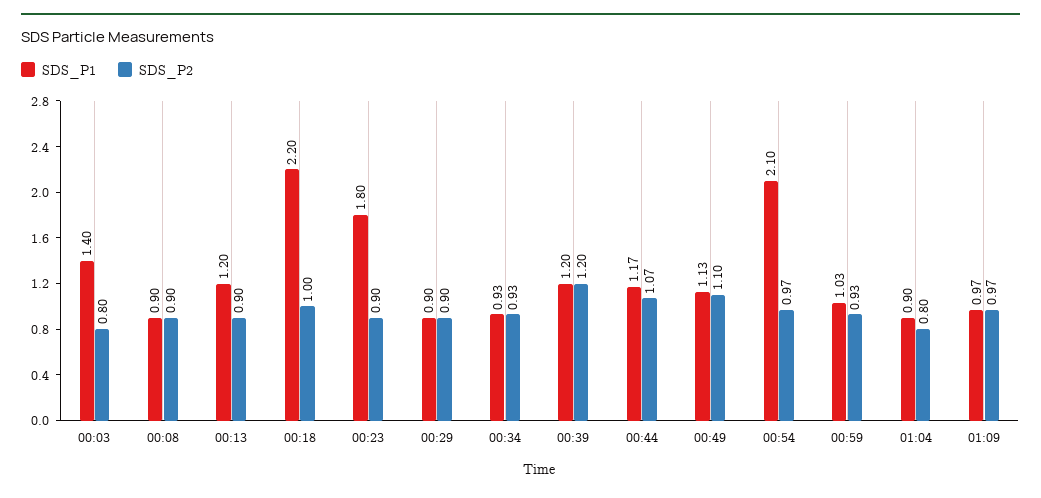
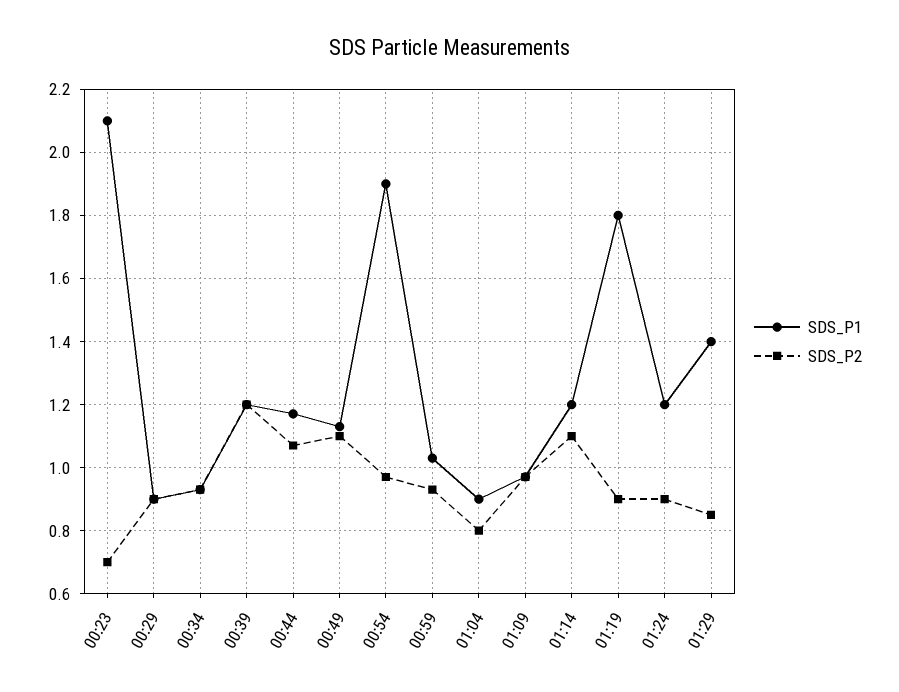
SDS_P1, 00:03: 1.4 -> none
SDS_P2, 00:03: 0.8 -> none
SDS_P1, 00:08: 0.9 -> none
SDS_P2, 00:08: 0.9 -> none
SDS_P1, 00:13: 1.2 -> none
SDS_P2, 00:13: 0.9 -> none
SDS_P1, 00:18: 2.2 -> none
SDS_P2, 00:18: 1 -> none
SDS_P1, 00:23: 1.8 -> 2.1
SDS_P2, 00:23: 0.9 -> 0.7
SDS_P1, 00:54: 2.1 -> 1.9
SDS_P1, 01:14: none -> 1.2
SDS_P2, 01:14: none -> 1.1
SDS_P1, 01:19: none -> 1.8
SDS_P2, 01:19: none -> 0.9
SDS_P1, 01:24: none -> 1.2
SDS_P2, 01:24: none -> 0.9
SDS_P1, 01:29: none -> 1.4
SDS_P2, 01:29: none -> 0.85

